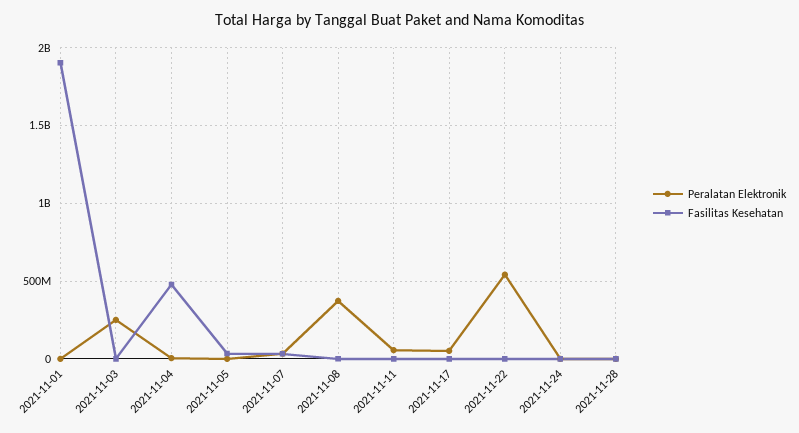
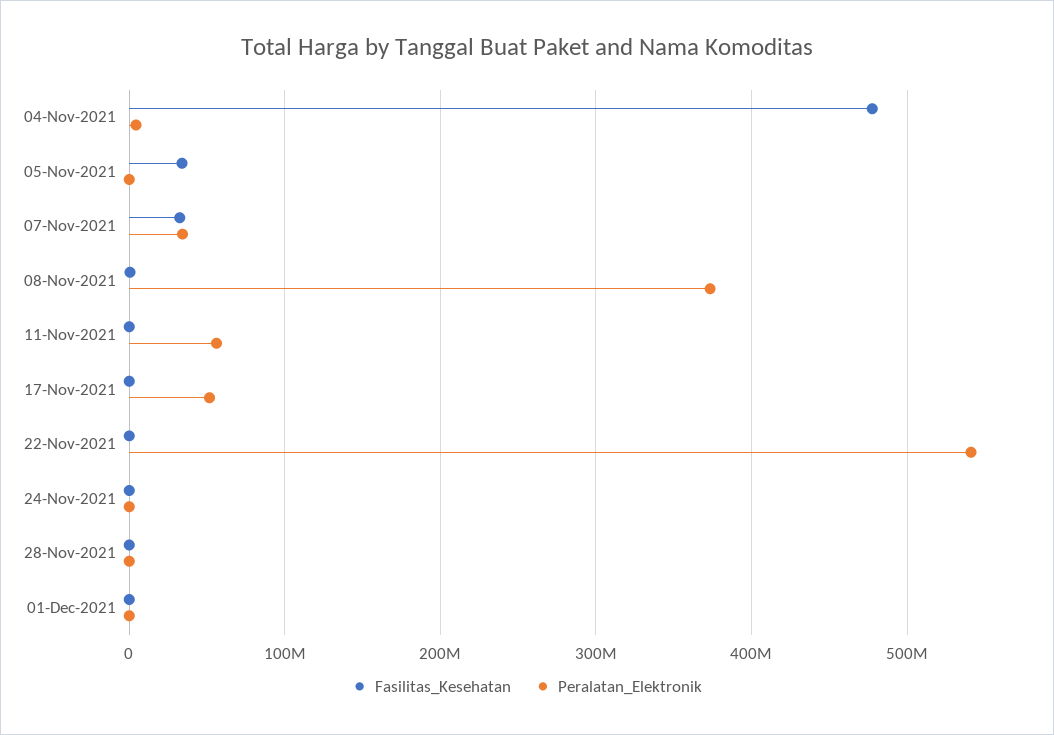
Peralatan Elektronik, 2021-11-01: 0 -> none
Fasilitas Kesehatan, 2021-11-01: 1900000000 -> none
Peralatan Elektronik, 2021-11-03: 250000000 -> none
Fasilitas Kesehatan, 2021-11-03: 0 -> none
Fasilitas Kesehatan, 01-Dec-2021: none -> 0
Peralatan Elektronik, 01-Dec-2021: none -> 0

